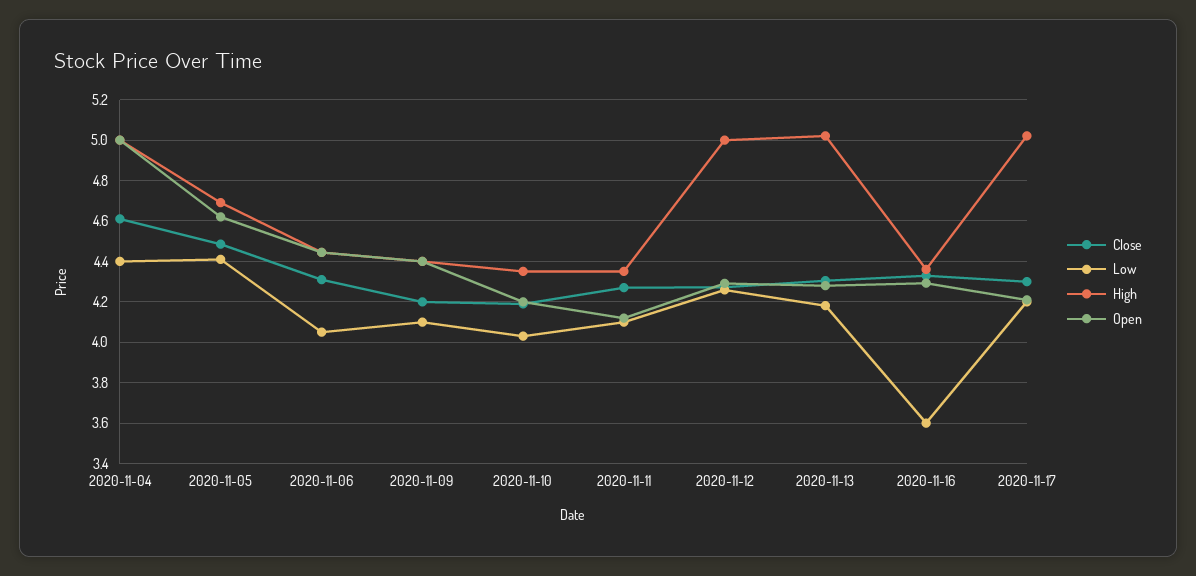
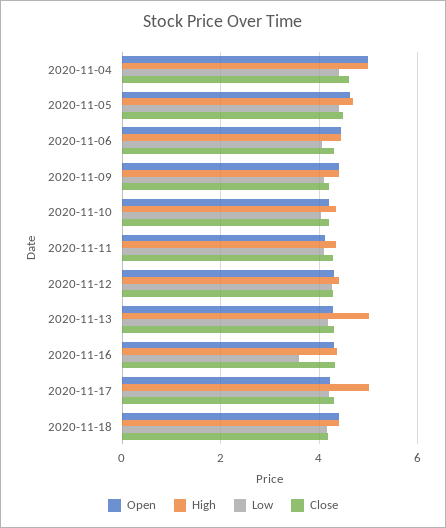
High, 2020-11-12: 5 -> 4.4
Open, 2020-11-18: none -> 4.4
High, 2020-11-18: none -> 4.4
Low, 2020-11-18: none -> 4.2
Close, 2020-11-18: none -> 4.2

